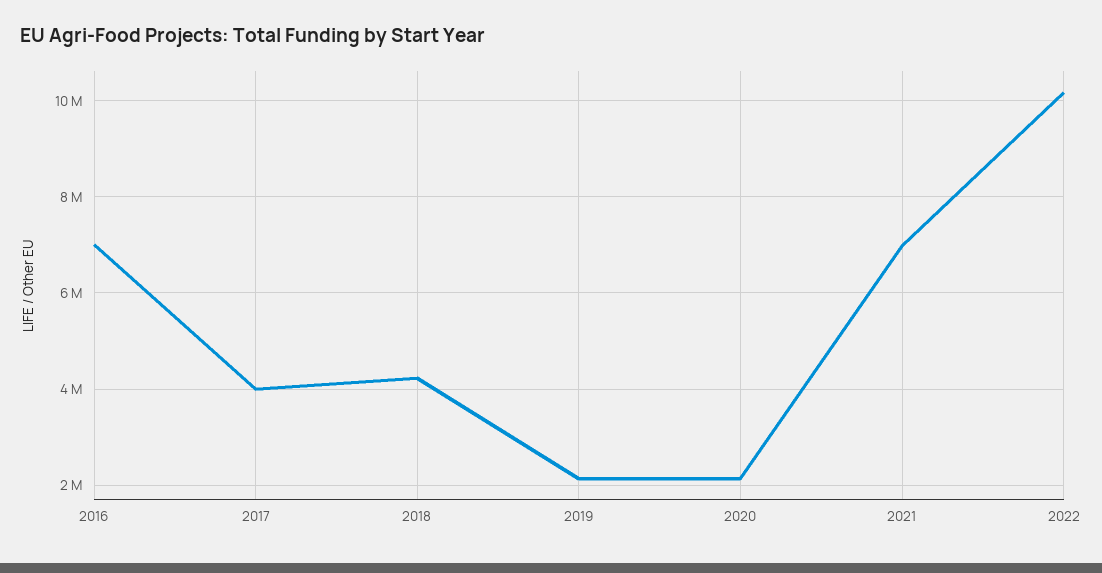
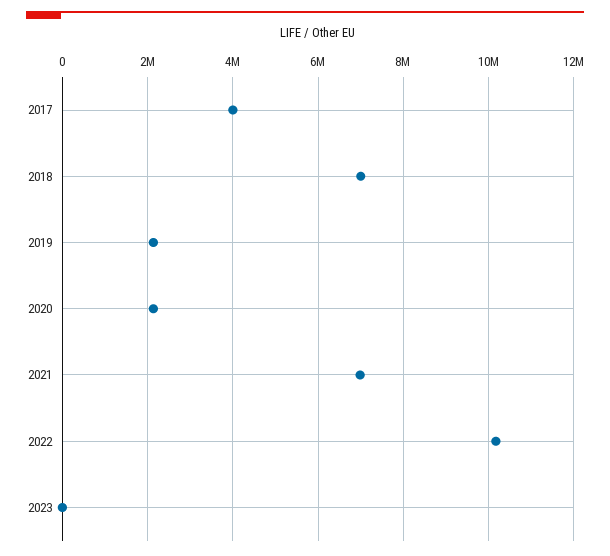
2016: 7000000 -> none
2018: 4200000 -> 7000000
2023: none -> 0

